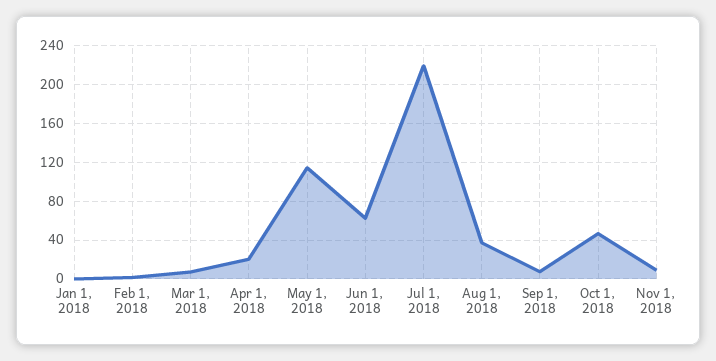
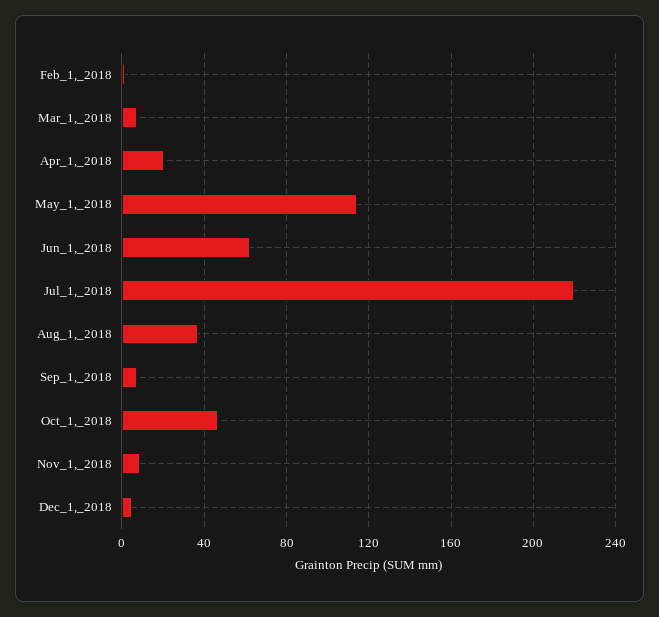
Jan 1, 2018: 0 -> none
Dec_1,_2018: none -> 5

